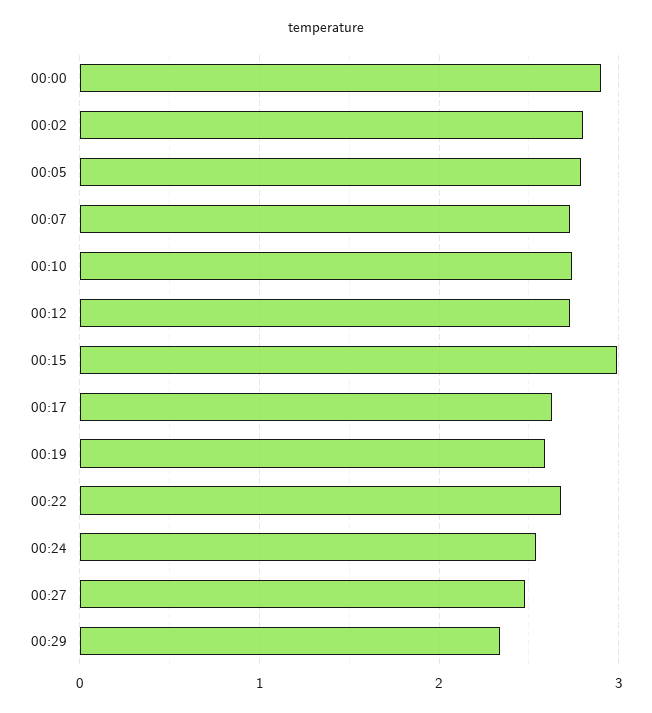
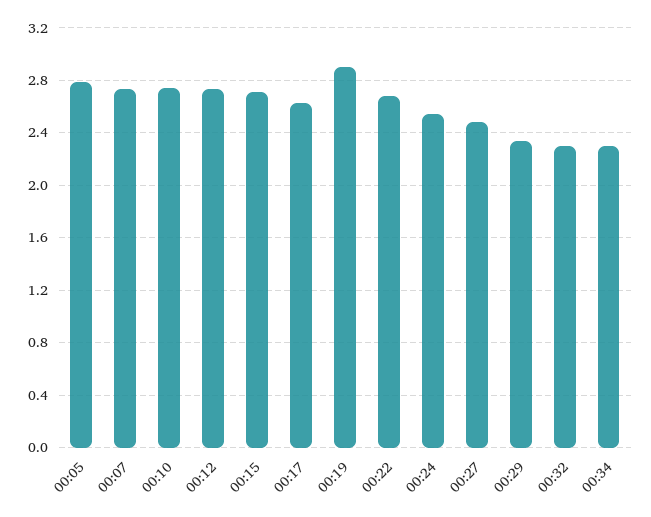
00:00: 2.9 -> none
00:02: 2.8 -> none
00:15: 3 -> 2.7
00:19: 2.6 -> 2.9
00:32: none -> 2.3
00:34: none -> 2.3

